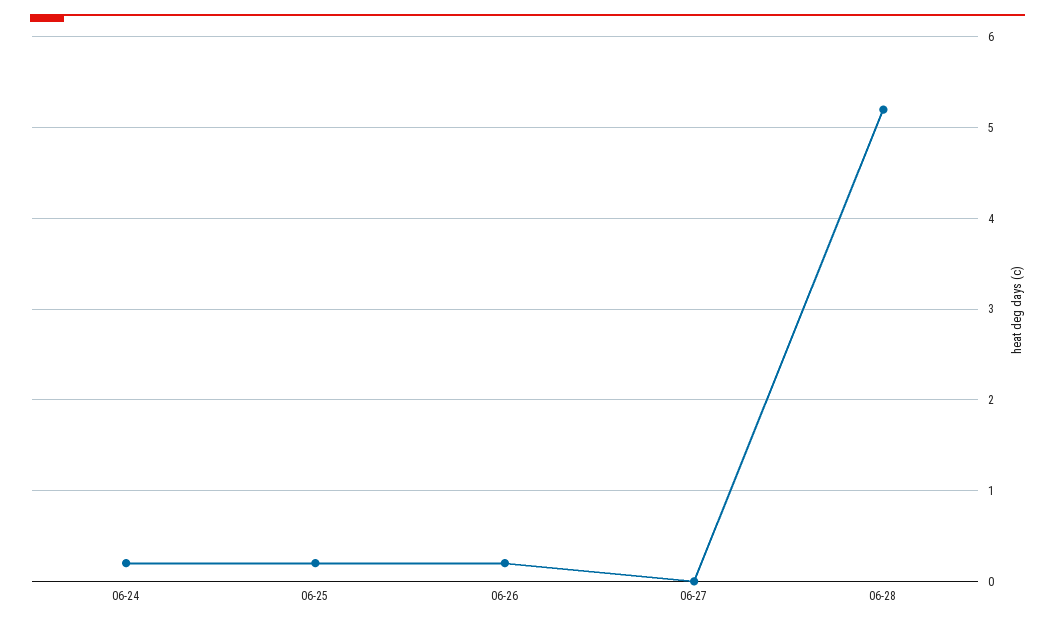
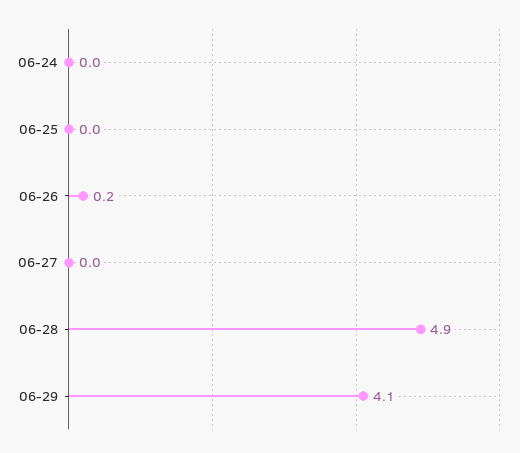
06-24: 0.2 -> 0
06-25: 0.2 -> 0
06-28: 5.2 -> 4.9
06-29: none -> 4.1

